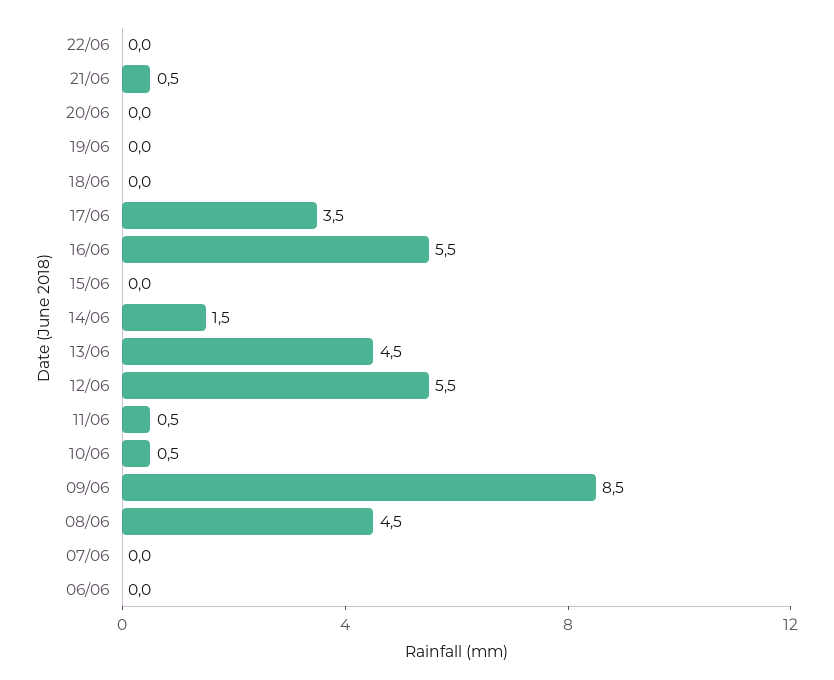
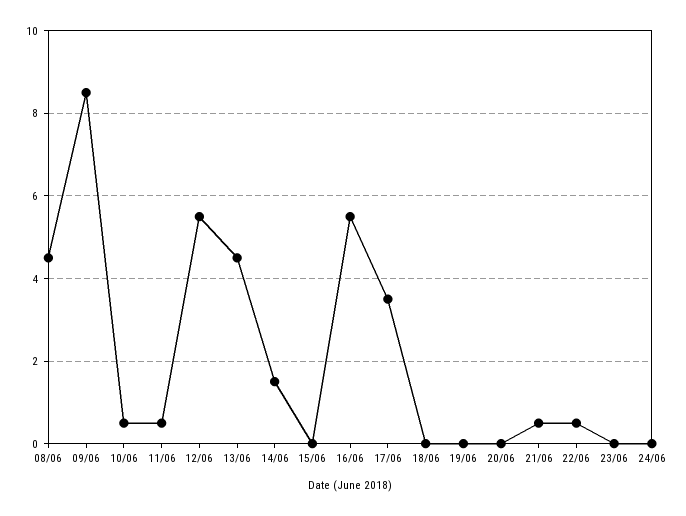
22/06: 0 -> 0.5
07/06: 0 -> none
06/06: 0 -> none
23/06: none -> 0
24/06: none -> 0

